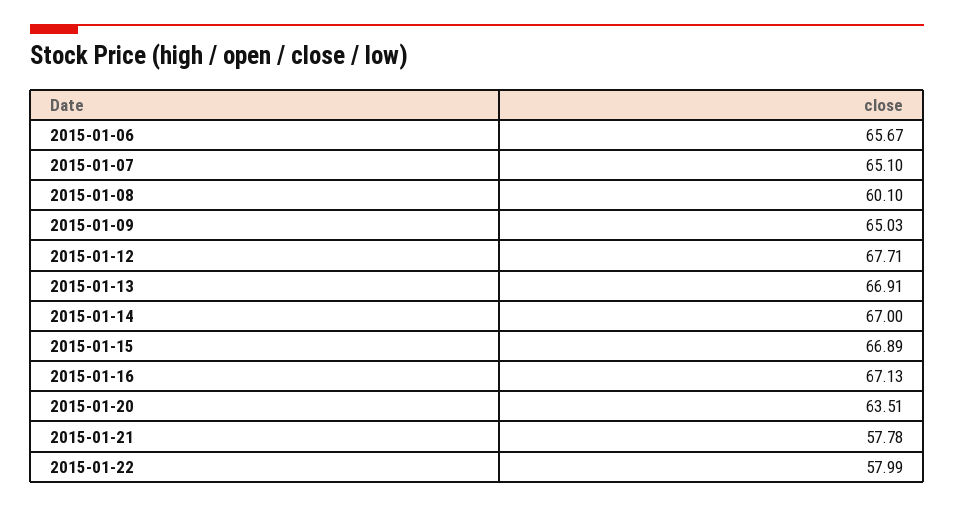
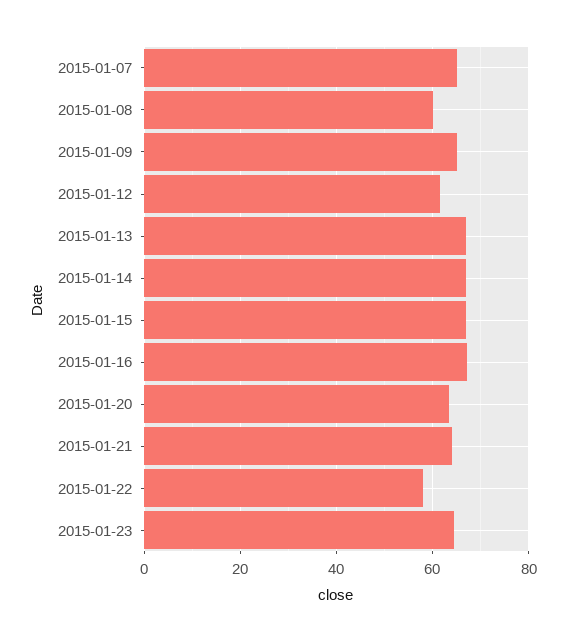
2015-01-06: 65.67 -> none
2015-01-12: 67.71 -> 62
2015-01-21: 57.78 -> 64
2015-01-23: none -> 64

